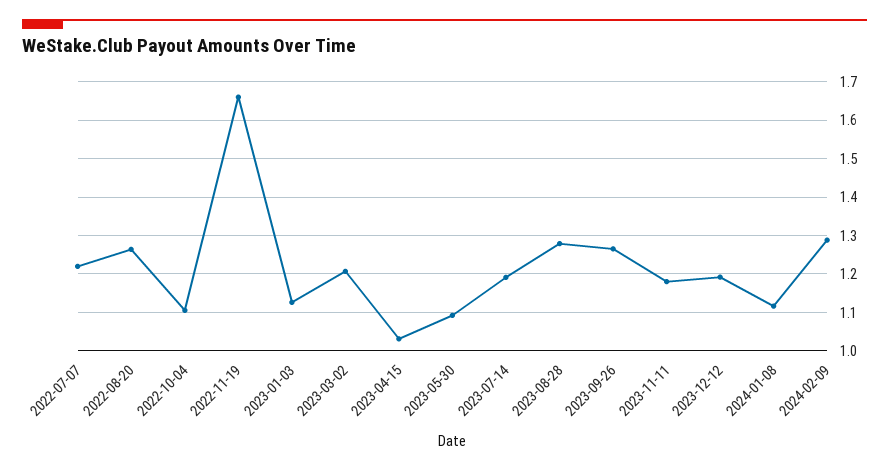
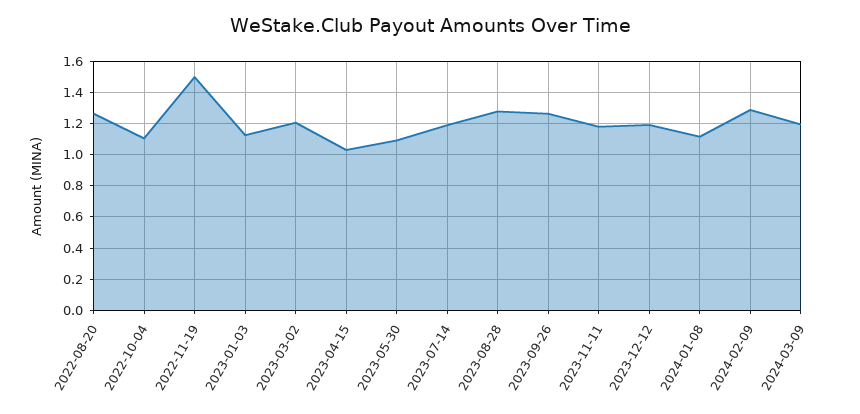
2022-07-07: 1.22 -> none
2022-11-19: 1.66 -> 1.5
2024-03-09: none -> 1.2

